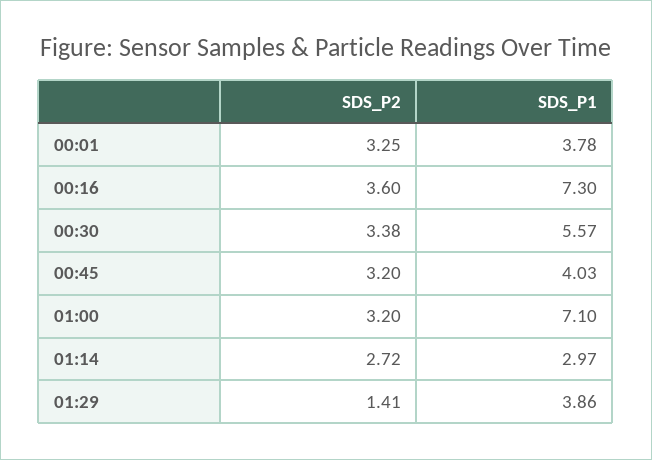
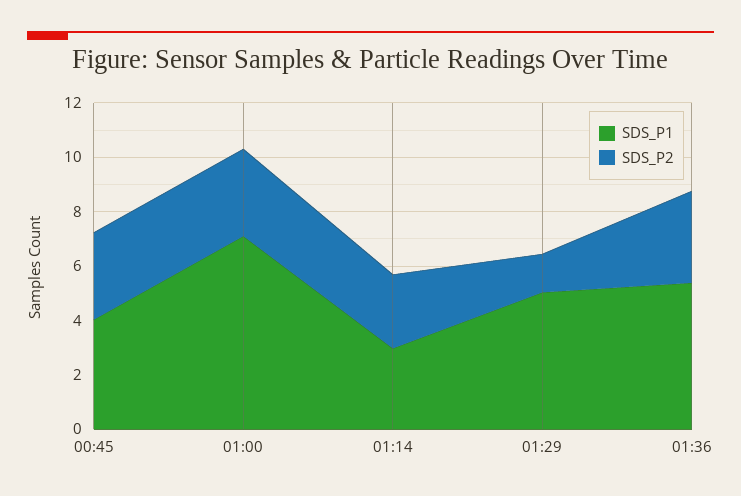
SDS_P2, 00:01: 3.25 -> none
SDS_P1, 00:01: 3.78 -> none
SDS_P2, 00:16: 3.6 -> none
SDS_P1, 00:16: 7.3 -> none
SDS_P2, 00:30: 3.38 -> none
SDS_P1, 00:30: 5.57 -> none
SDS_P1, 01:29: 3.86 -> 5
SDS_P1, 01:36: none -> 5.5
SDS_P2, 01:36: none -> 3.5

